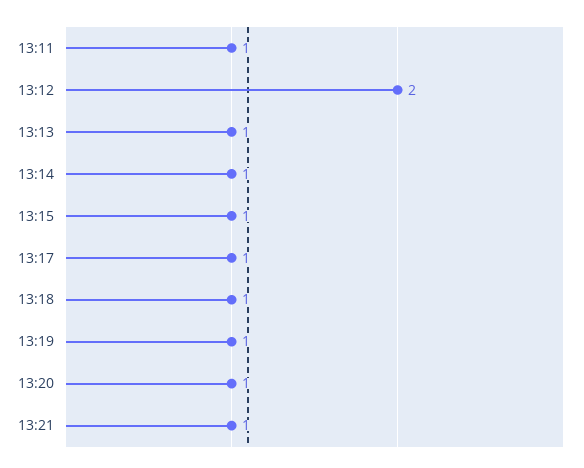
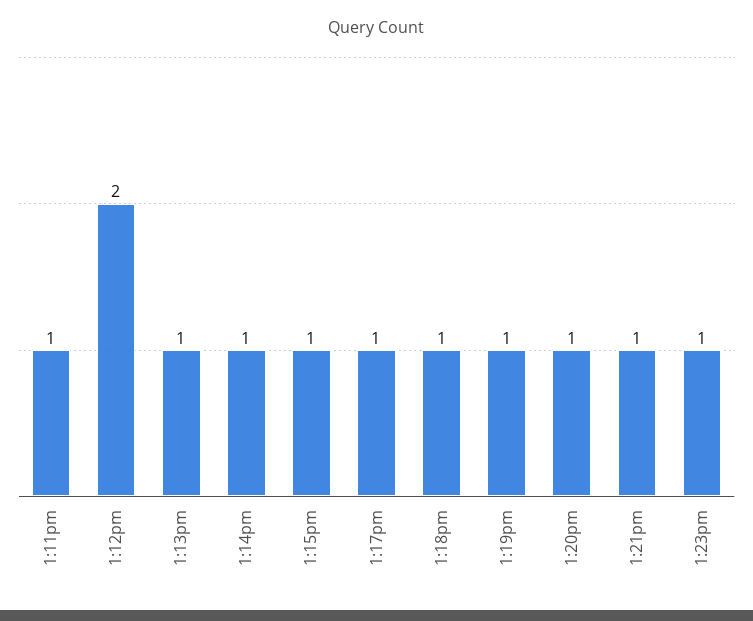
1:23pm: none -> 1

